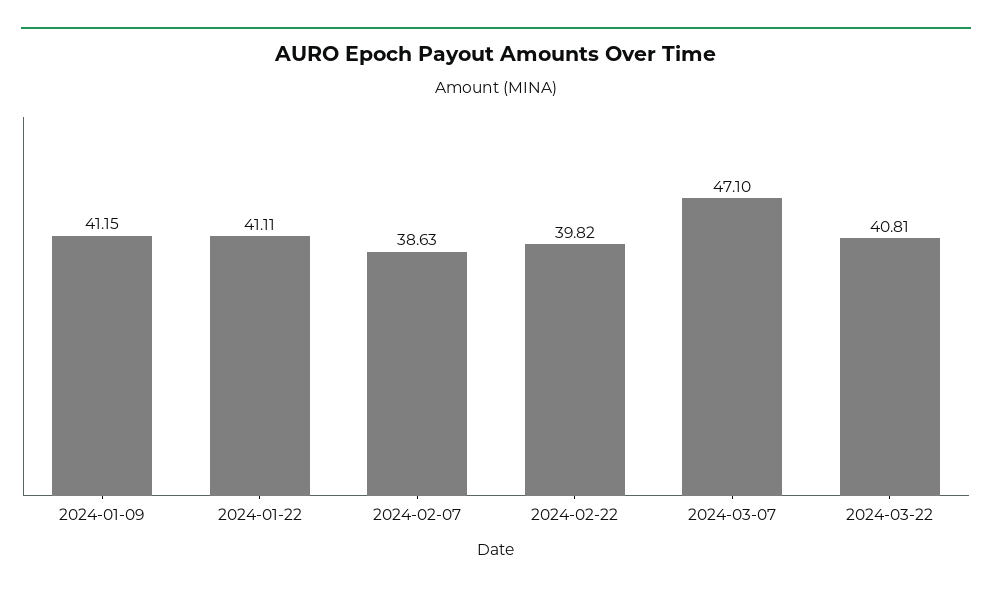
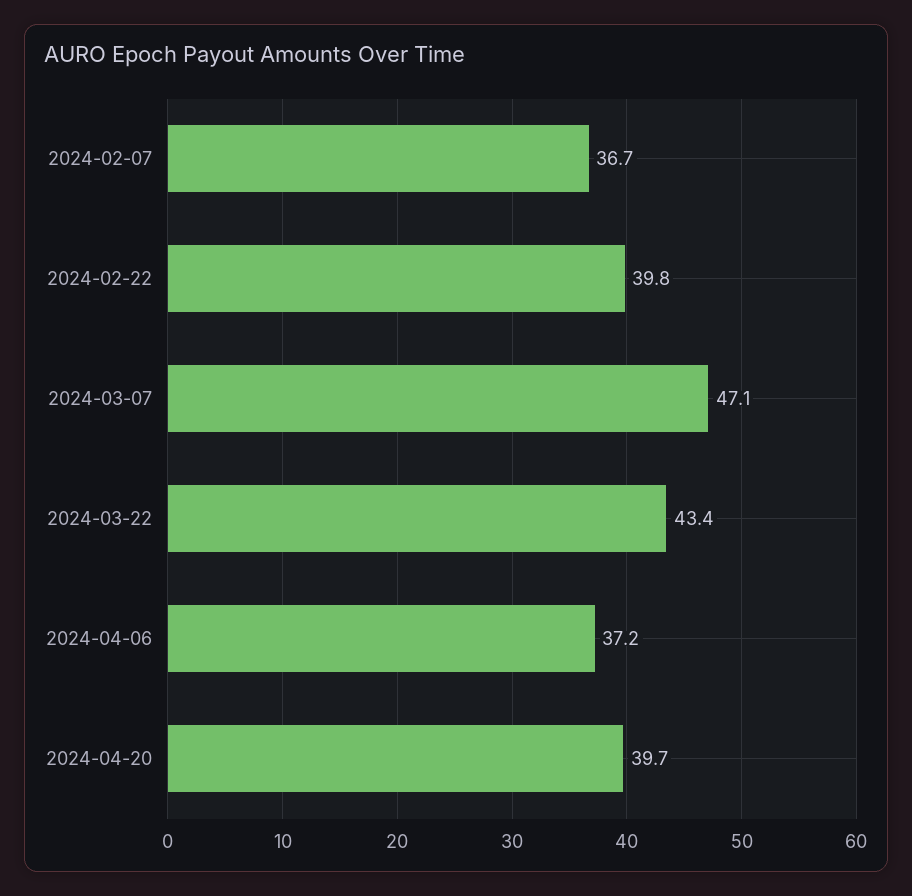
2024-01-09: 41.15 -> none
2024-01-22: 41.11 -> none
2024-02-07: 38.63 -> 36.7
2024-03-22: 40.81 -> 43.4
2024-04-06: none -> 37.2
2024-04-20: none -> 39.7

